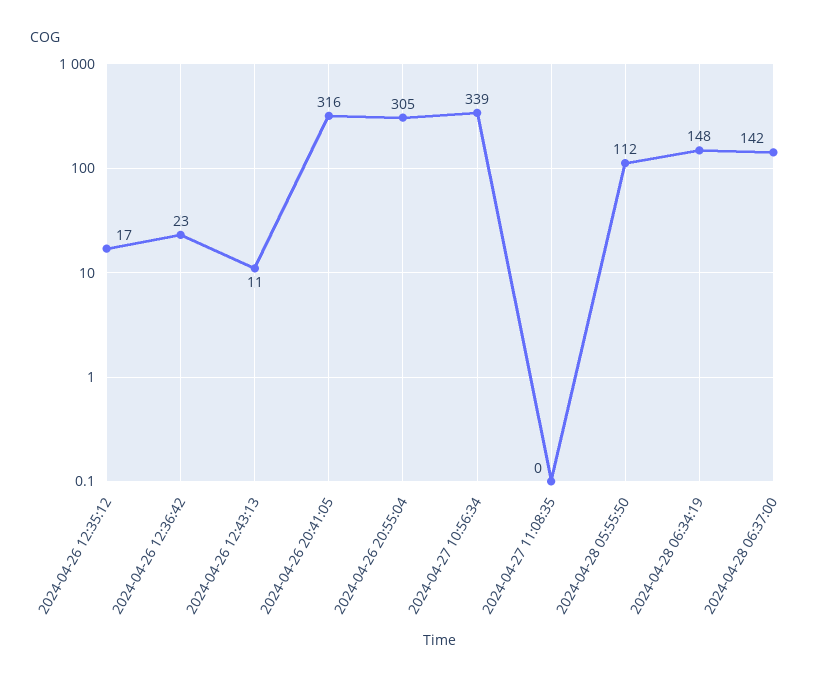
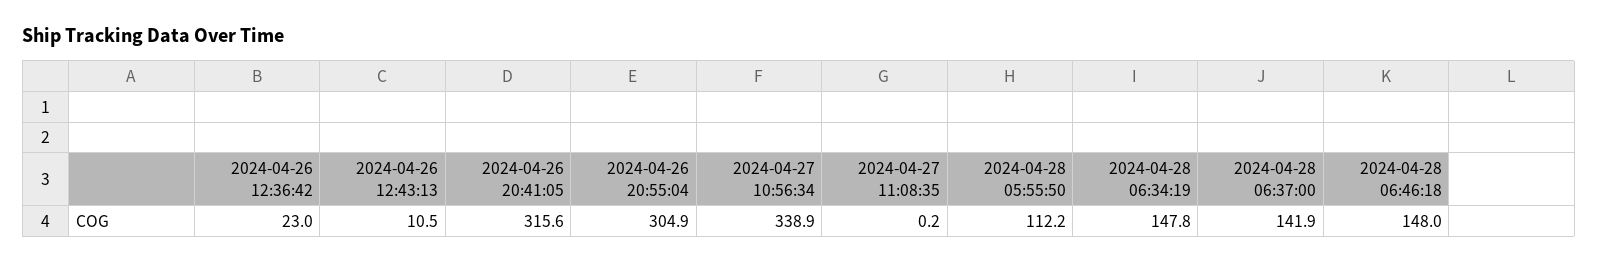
2024-04-26 12:35:12: 17 -> none
2024-04-28 06:46:18: none -> 148

